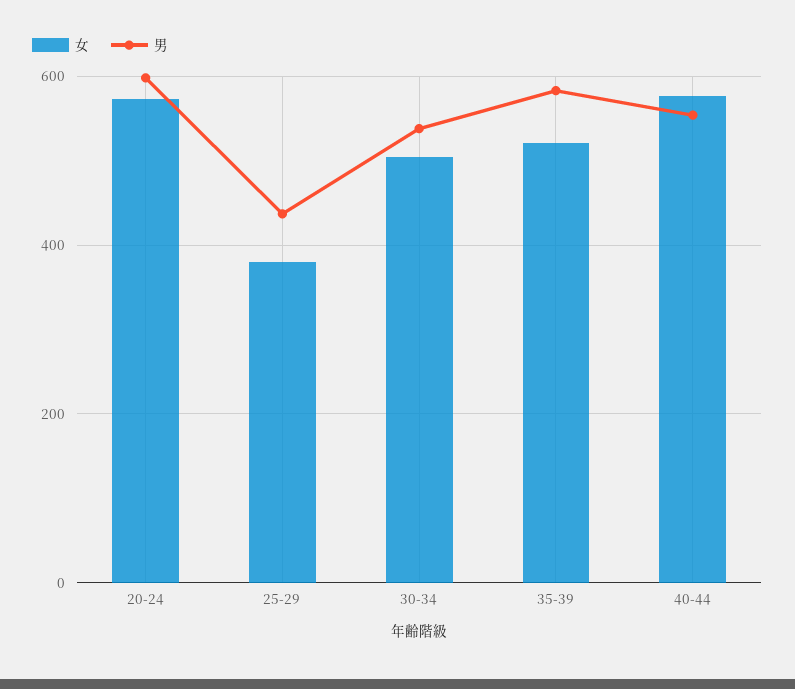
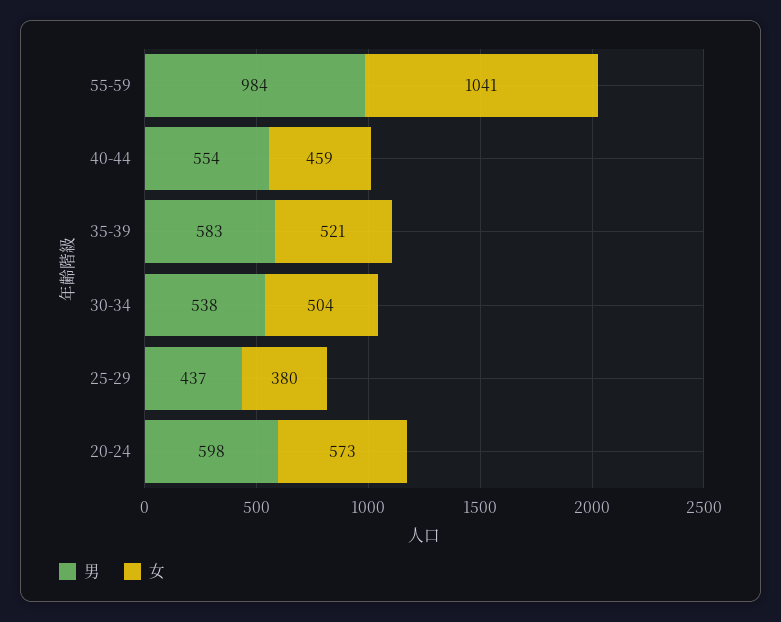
女, 40-44: 580 -> 459
男, 55-59: none -> 984
女, 55-59: none -> 1041

